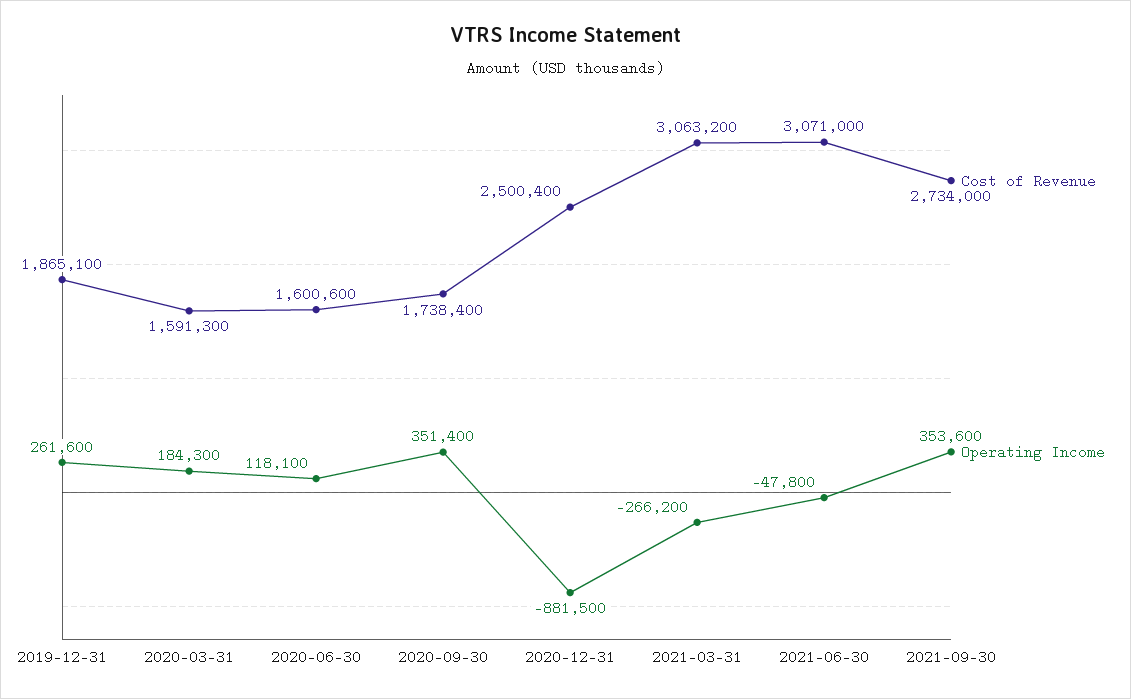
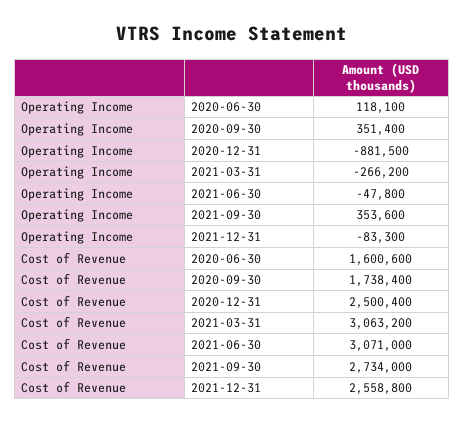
Cost of Revenue, 2019-12-31: 1865100 -> none
Operating Income, 2019-12-31: 261600 -> none
Cost of Revenue, 2020-03-31: 1591300 -> none
Operating Income, 2020-03-31: 184300 -> none
Operating Income, 2021-12-31: none -> -83300
Cost of Revenue, 2021-12-31: none -> 2558800

